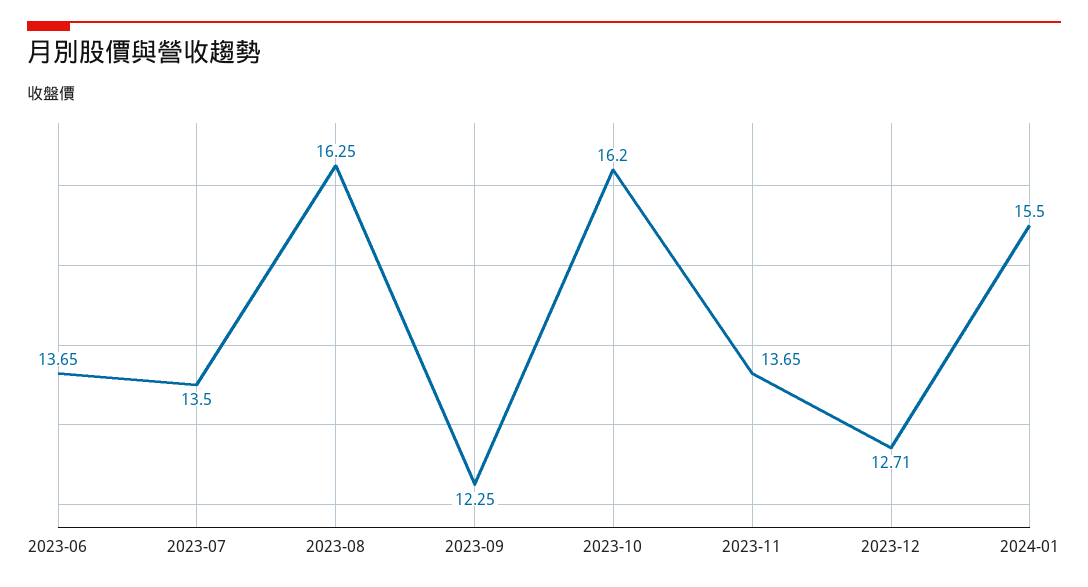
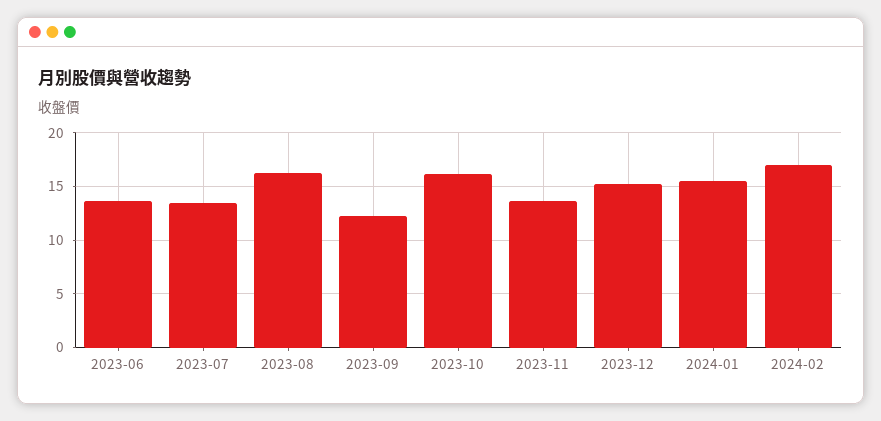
2023-12: 12.71 -> 15
2024-02: none -> 17

